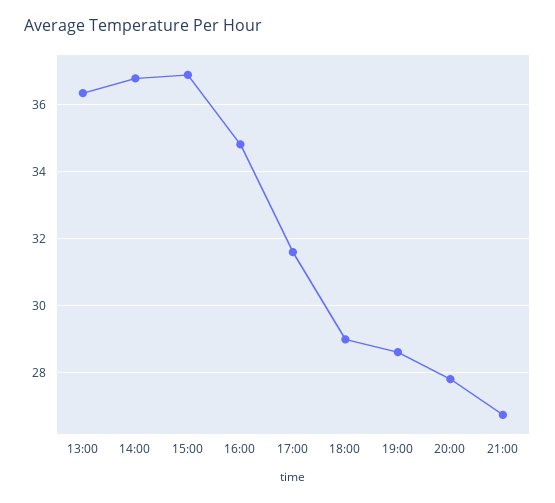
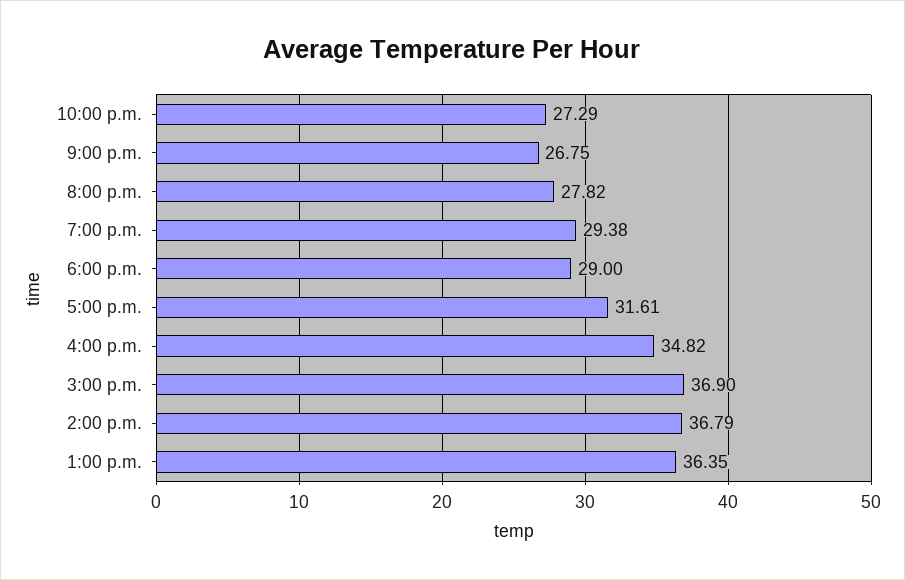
19:00: 28.6 -> 29.38
10:00 p.m.: none -> 27.29

